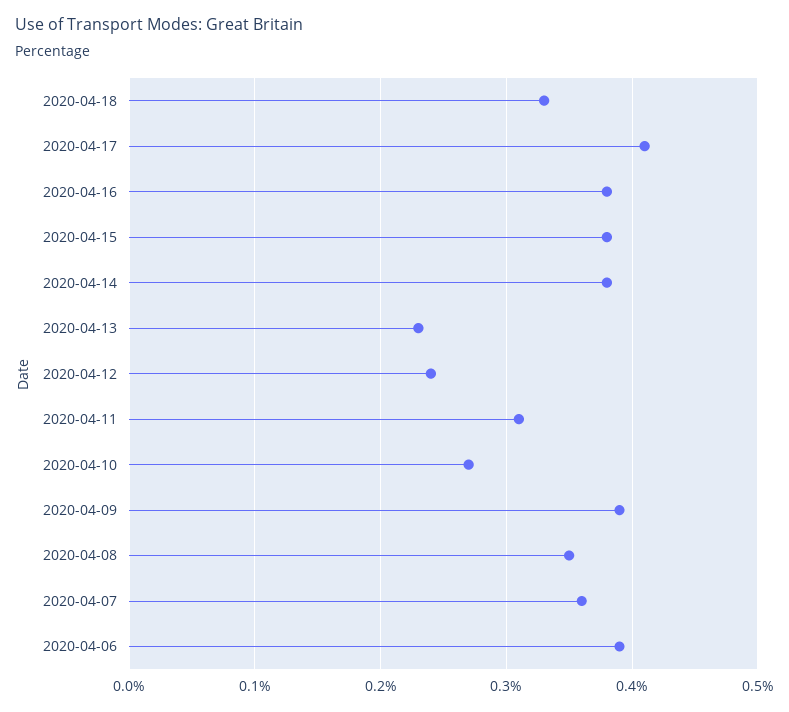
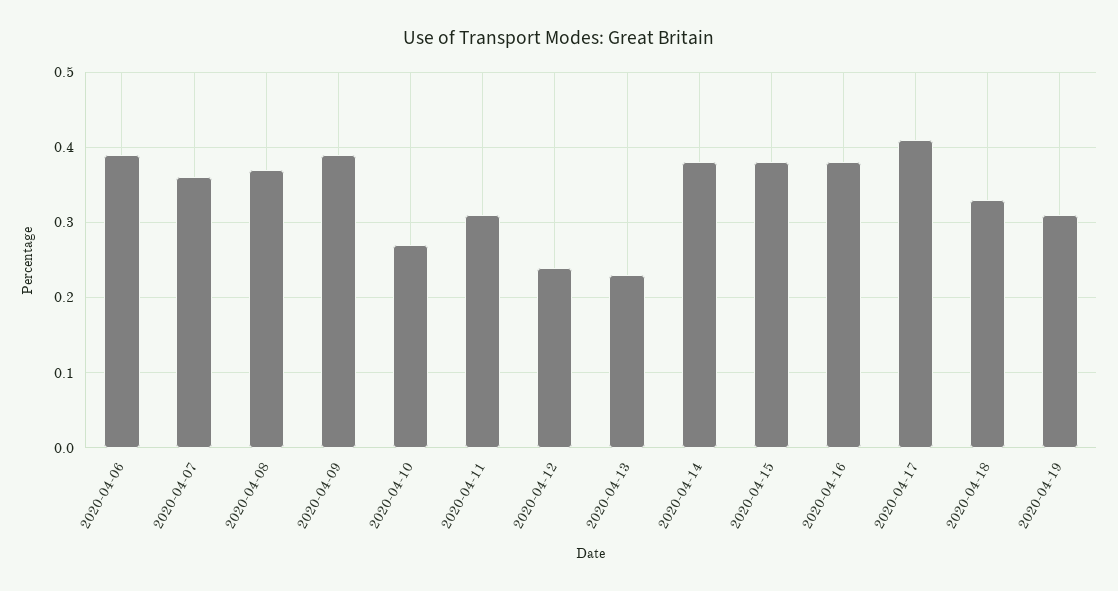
2020-04-08: 0.35 -> 0.37
2020-04-19: none -> 0.31

